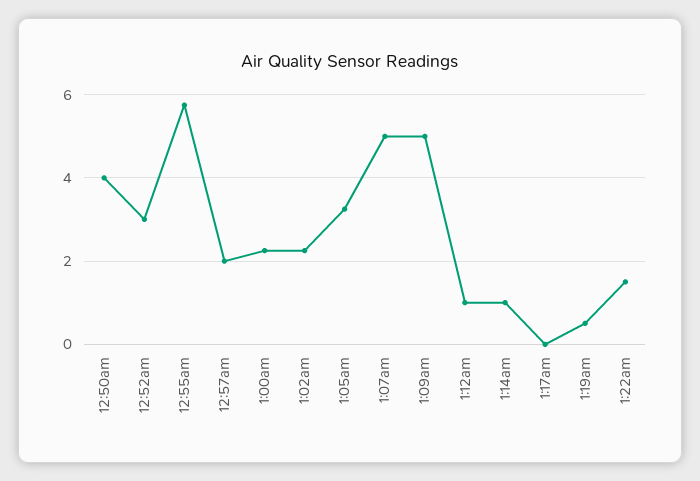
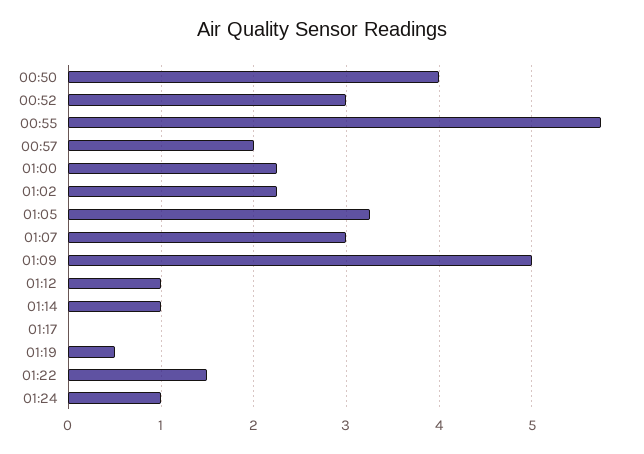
1:07am: 5 -> 3
01:24: none -> 1

